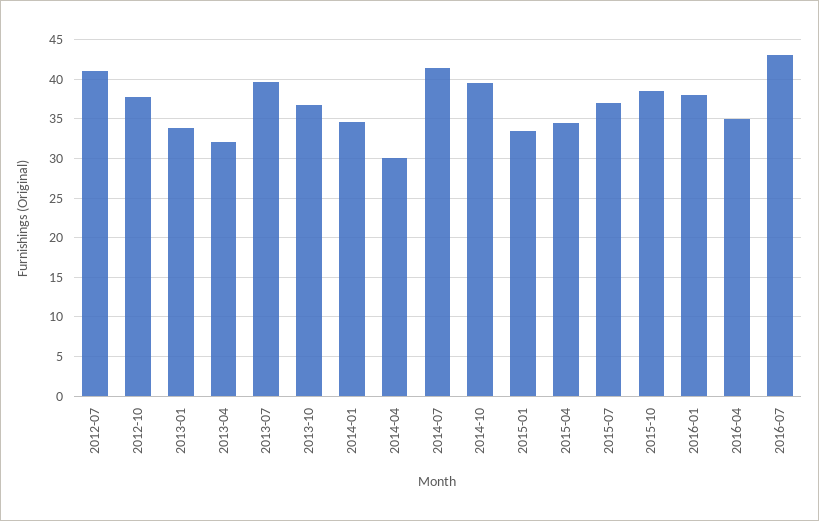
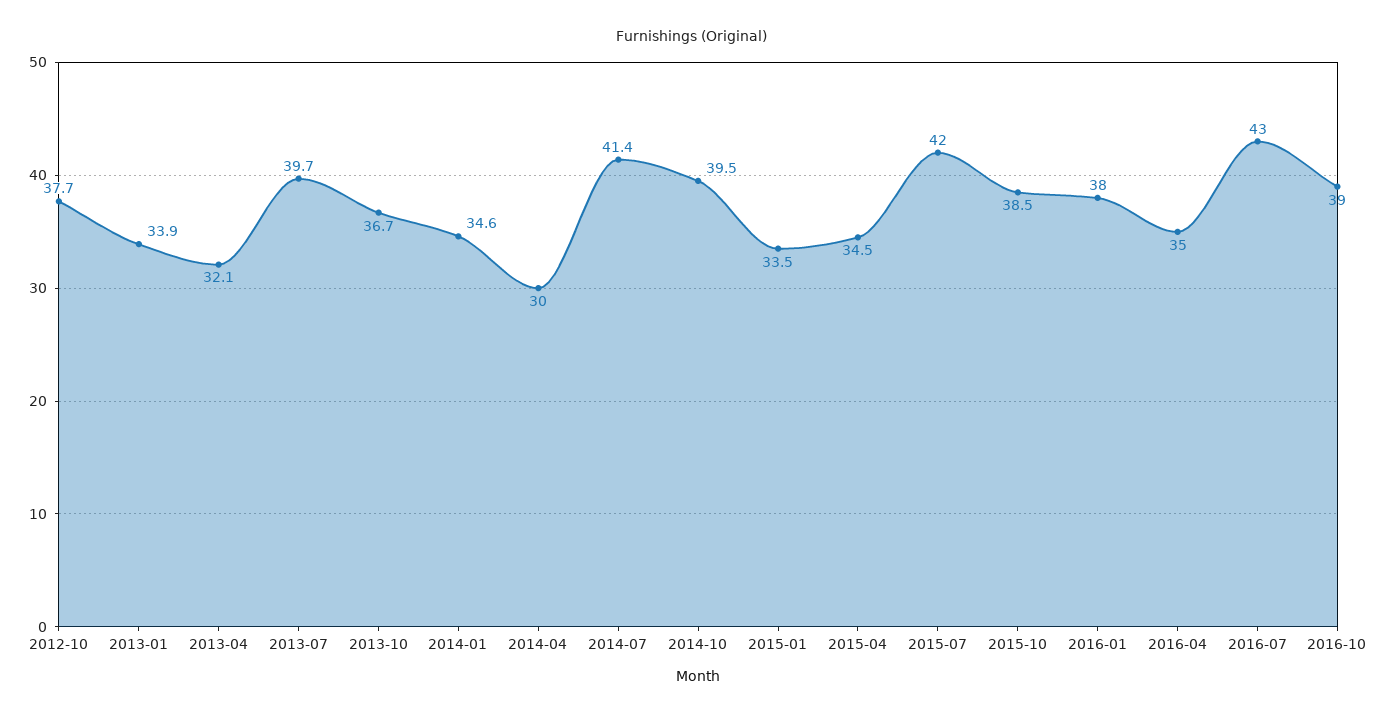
2012-07: 41 -> none
2015-07: 37 -> 42
2016-10: none -> 39

